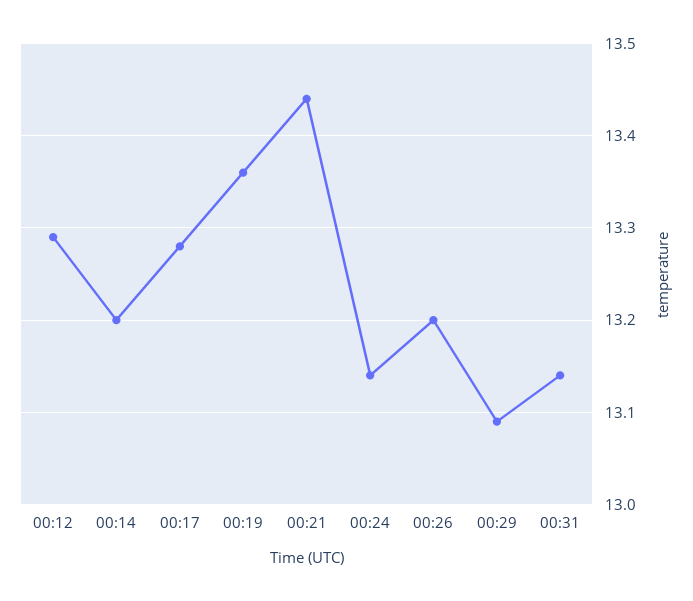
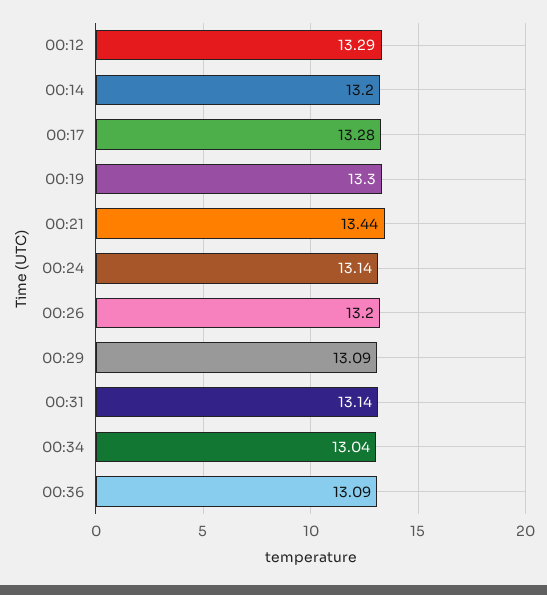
00:19: 13.36 -> 13.3
00:34: none -> 13.04
00:36: none -> 13.09

